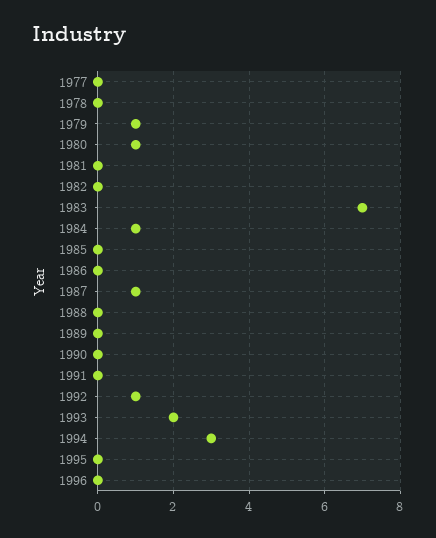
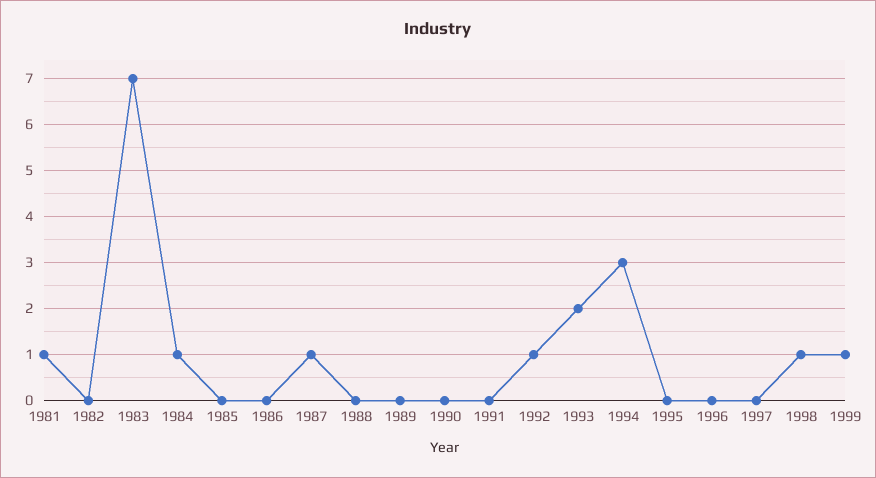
1977: 0 -> none
1978: 0 -> none
1979: 1 -> none
1980: 1 -> none
1981: 0 -> 1
1997: none -> 0
1998: none -> 1
1999: none -> 1

